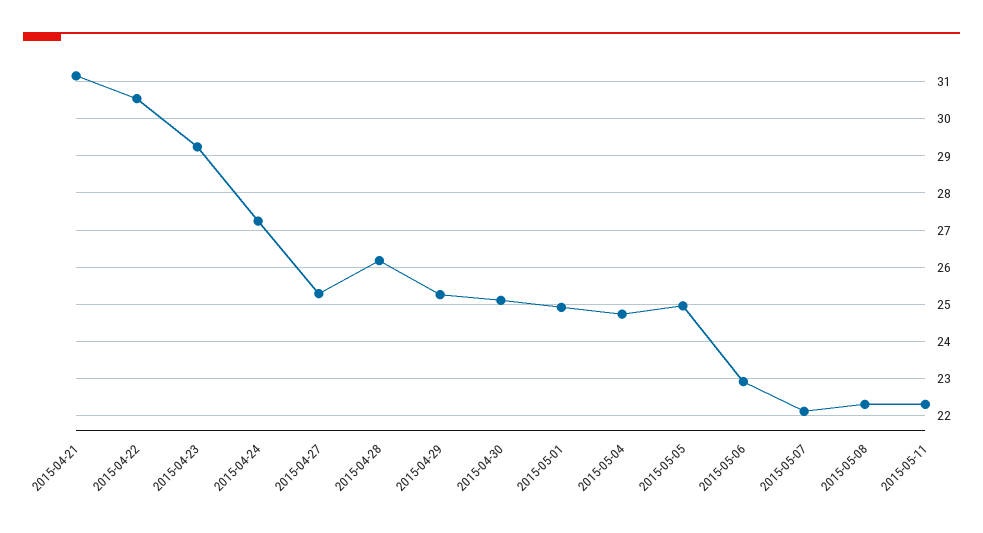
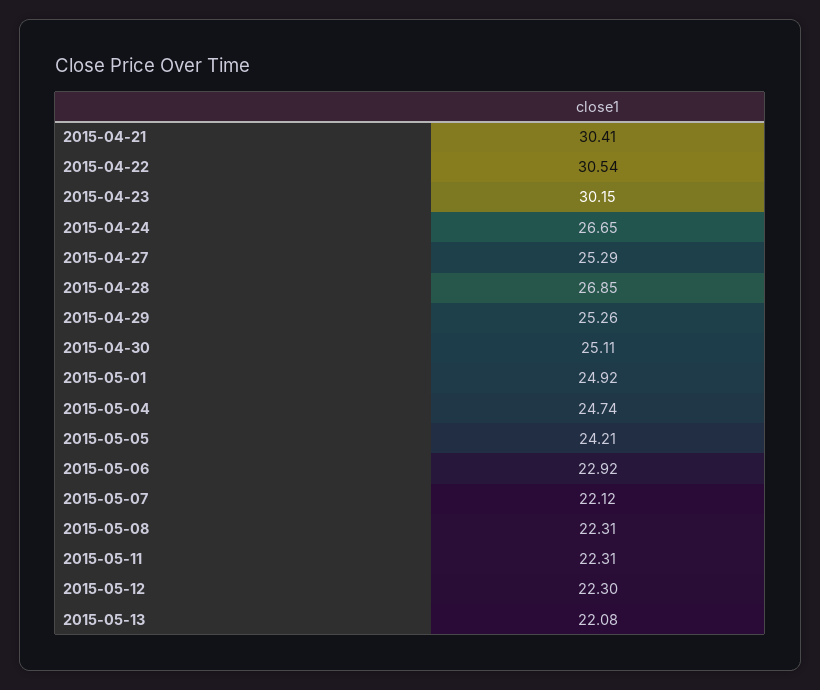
2015-04-21: 31.2 -> 30.41
2015-04-23: 29.2 -> 30.15
2015-04-24: 27.2 -> 26.65
2015-04-28: 26.2 -> 26.85
2015-05-05: 25 -> 24.21
2015-05-12: none -> 22.3
2015-05-13: none -> 22.08

